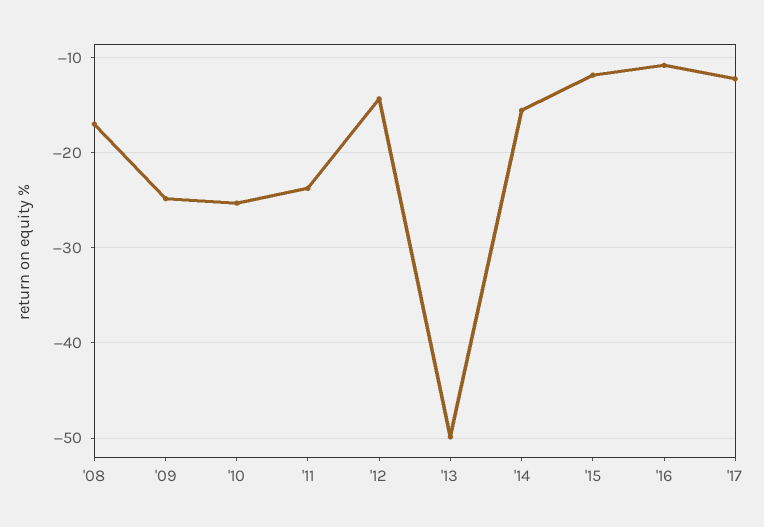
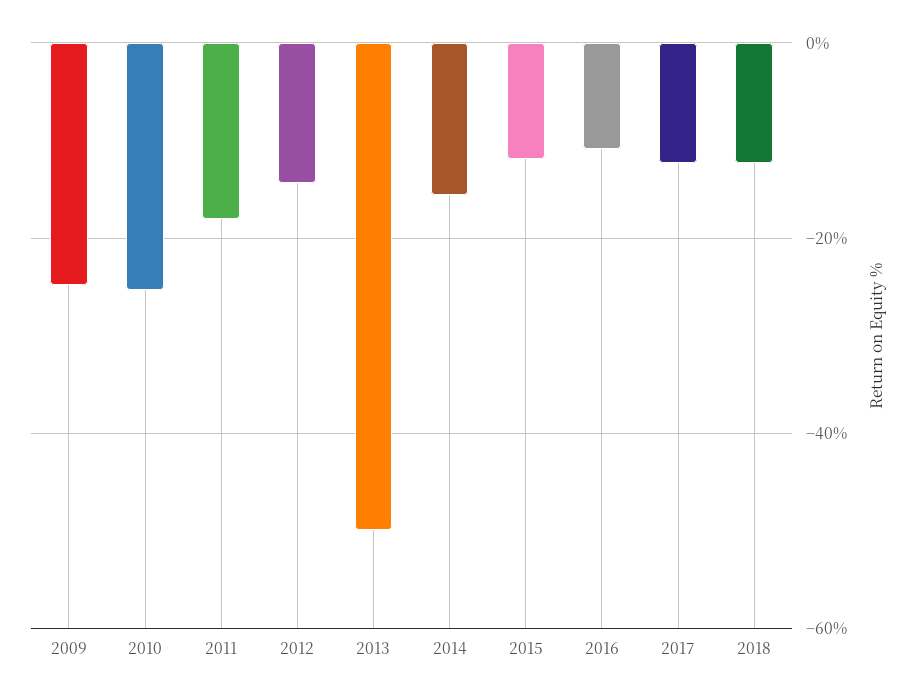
'08: -17 -> none
'11: -24 -> -18
2018: none -> -12

